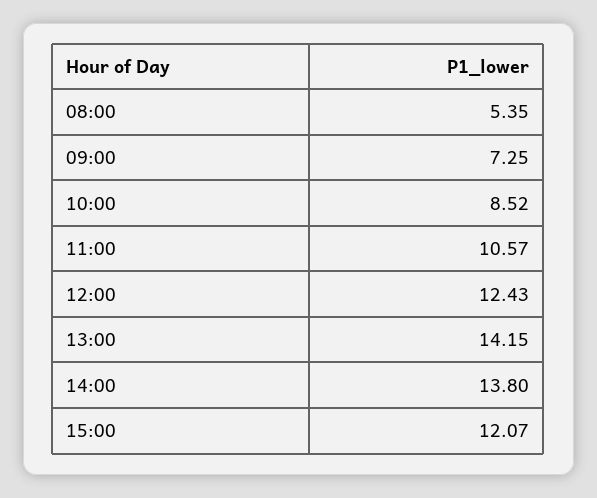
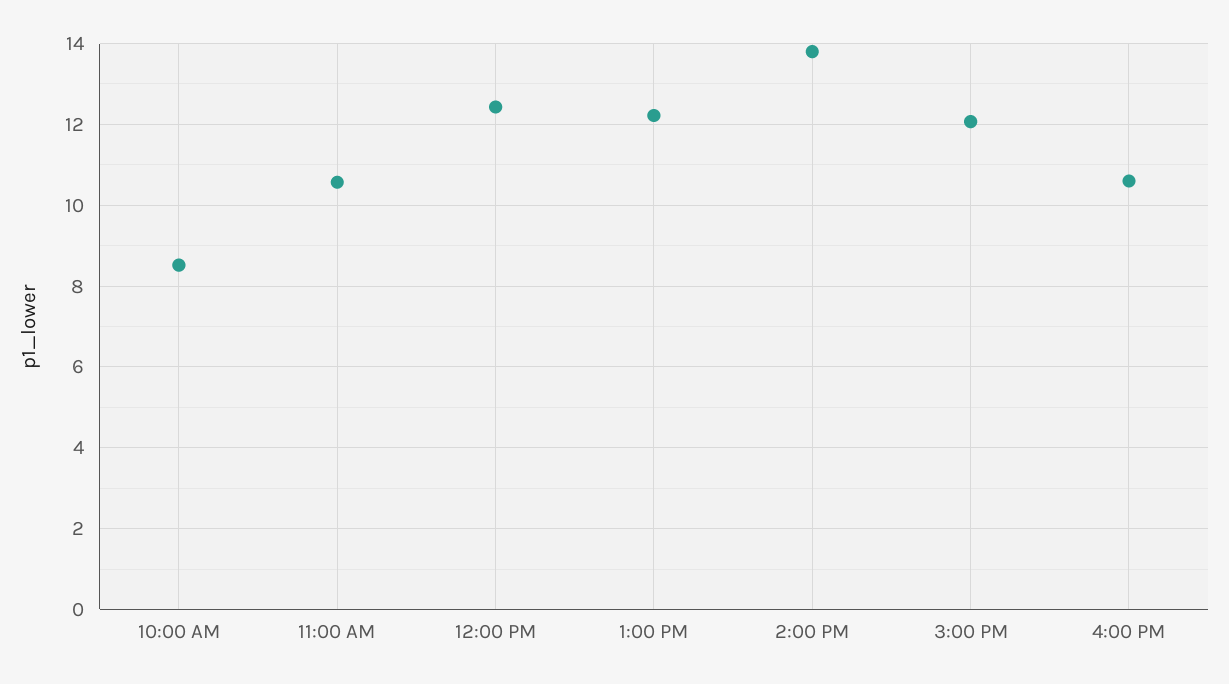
08:00: 5.35 -> none
09:00: 7.25 -> none
13:00: 14.15 -> 12.2
4:00 PM: none -> 10.6

